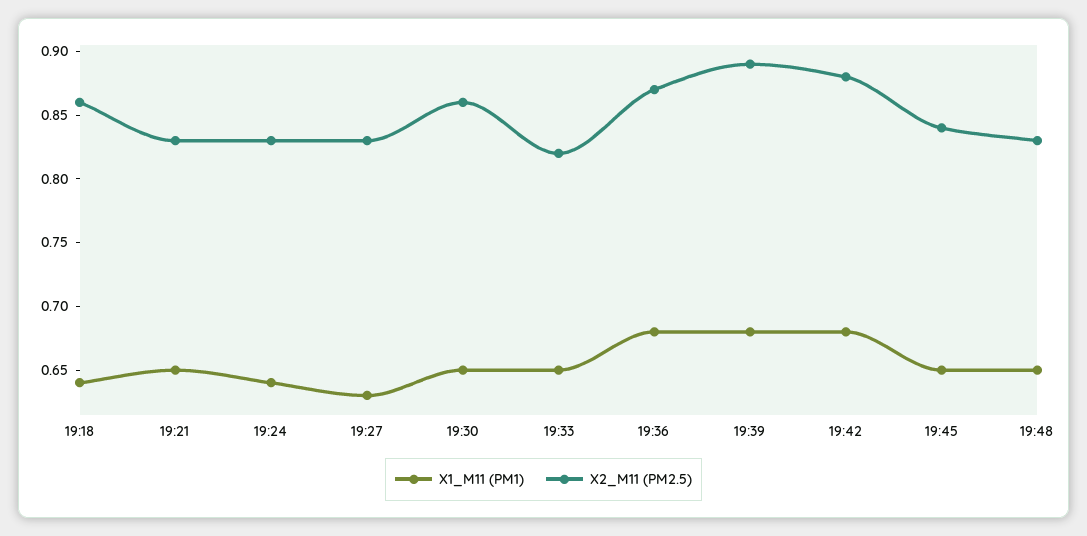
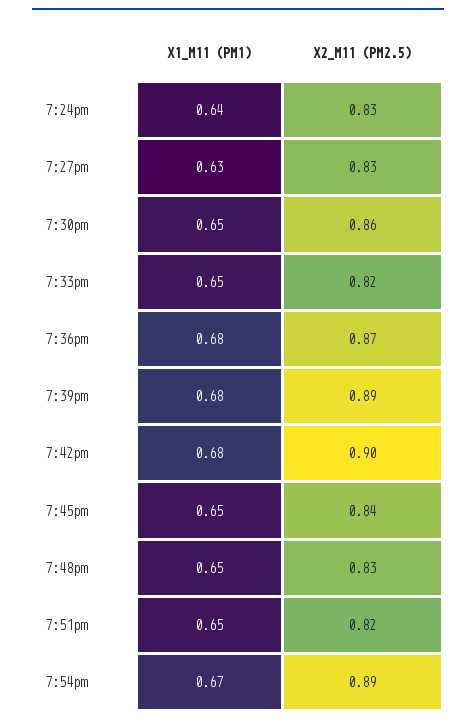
X1_M11 (PM1), 19:18: 0.64 -> none
X2_M11 (PM2.5), 19:18: 0.86 -> none
X1_M11 (PM1), 19:21: 0.65 -> none
X2_M11 (PM2.5), 19:21: 0.83 -> none
X2_M11 (PM2.5), 19:42: 0.88 -> 0.9
X1_M11 (PM1), 7:51pm: none -> 0.65
X2_M11 (PM2.5), 7:51pm: none -> 0.82
X1_M11 (PM1), 7:54pm: none -> 0.67
X2_M11 (PM2.5), 7:54pm: none -> 0.89

